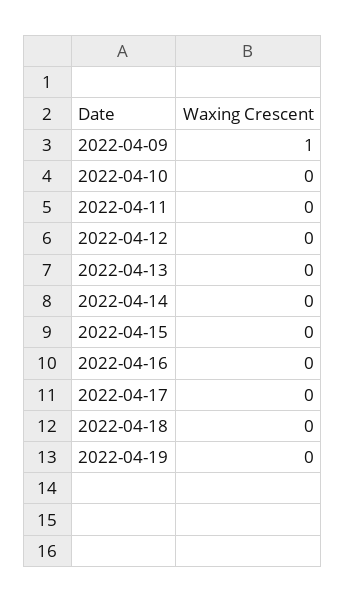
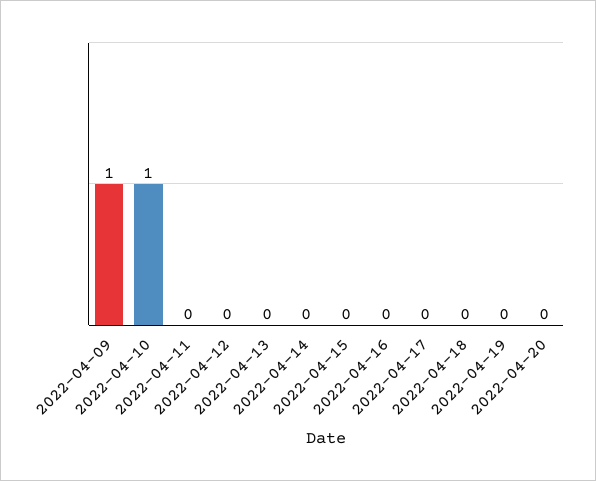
2022-04-10: 0 -> 1
2022-04-20: none -> 0

